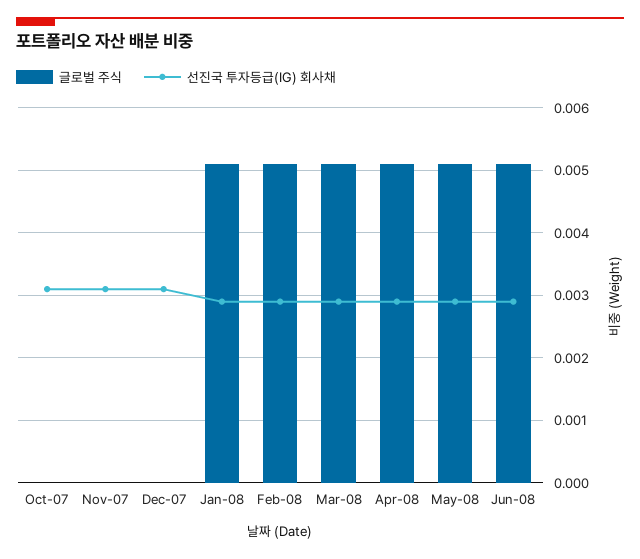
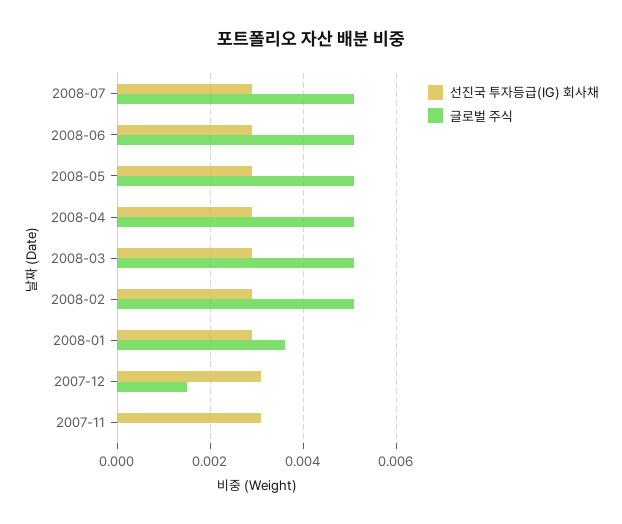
글로벌 주식, Oct-07: 0 -> none
선진국 투자등급(IG) 회사채, Oct-07: 0.0031 -> none
글로벌 주식, Dec-07: 0 -> 0.0015
글로벌 주식, Jan-08: 0.0051 -> 0.0035
선진국 투자등급(IG) 회사채, 2008-07: none -> 0.003
글로벌 주식, 2008-07: none -> 0.005

